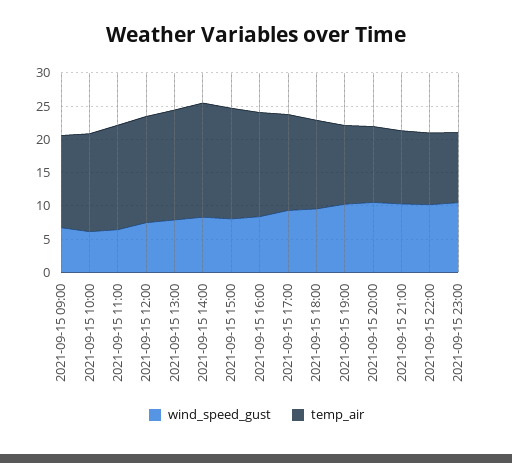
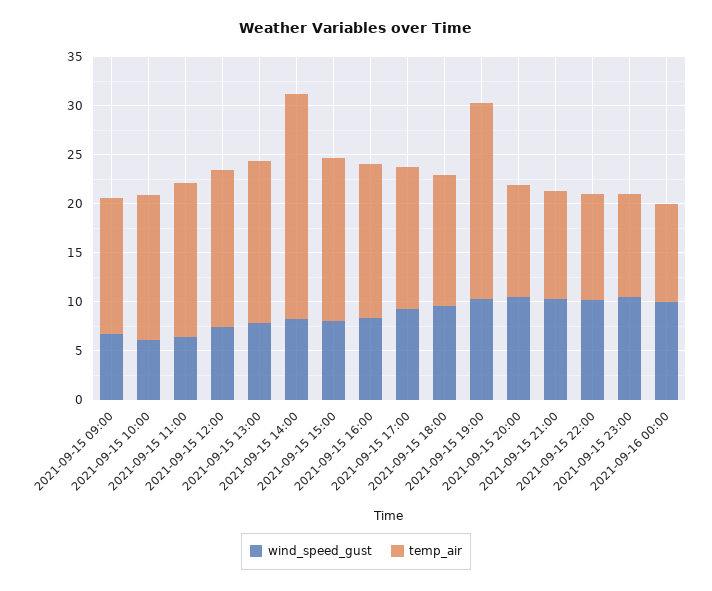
temp_air, 2021-09-15 14:00: 17.5 -> 23
temp_air, 2021-09-15 19:00: 12.5 -> 20
wind_speed_gust, 2021-09-16 00:00: none -> 10
temp_air, 2021-09-16 00:00: none -> 10

